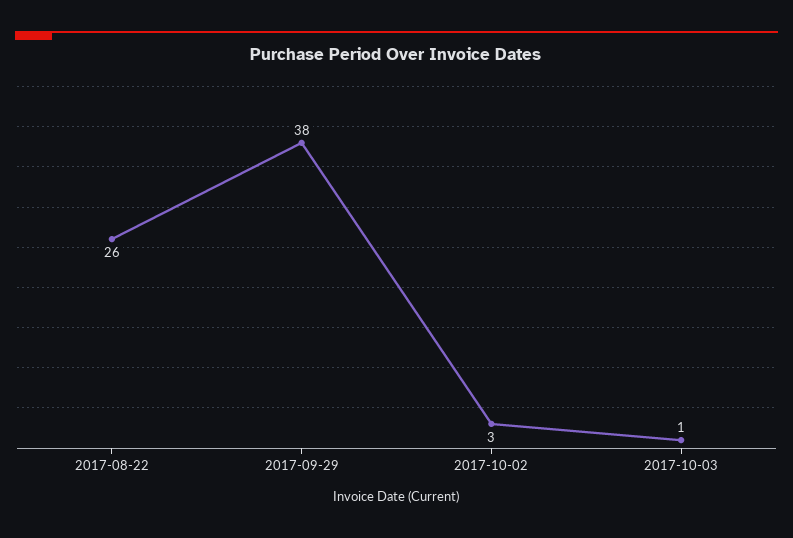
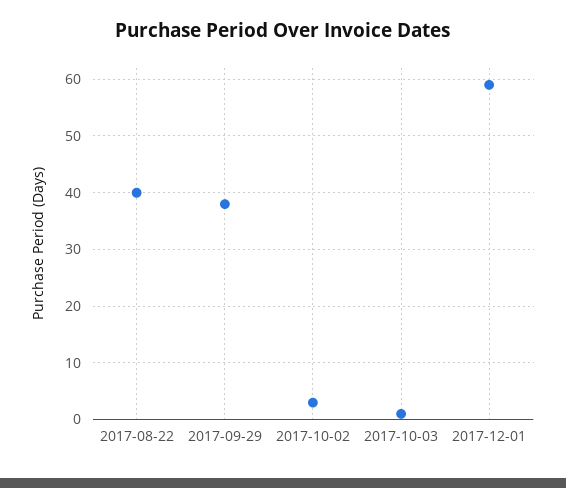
2017-08-22: 26 -> 40
2017-12-01: none -> 60

